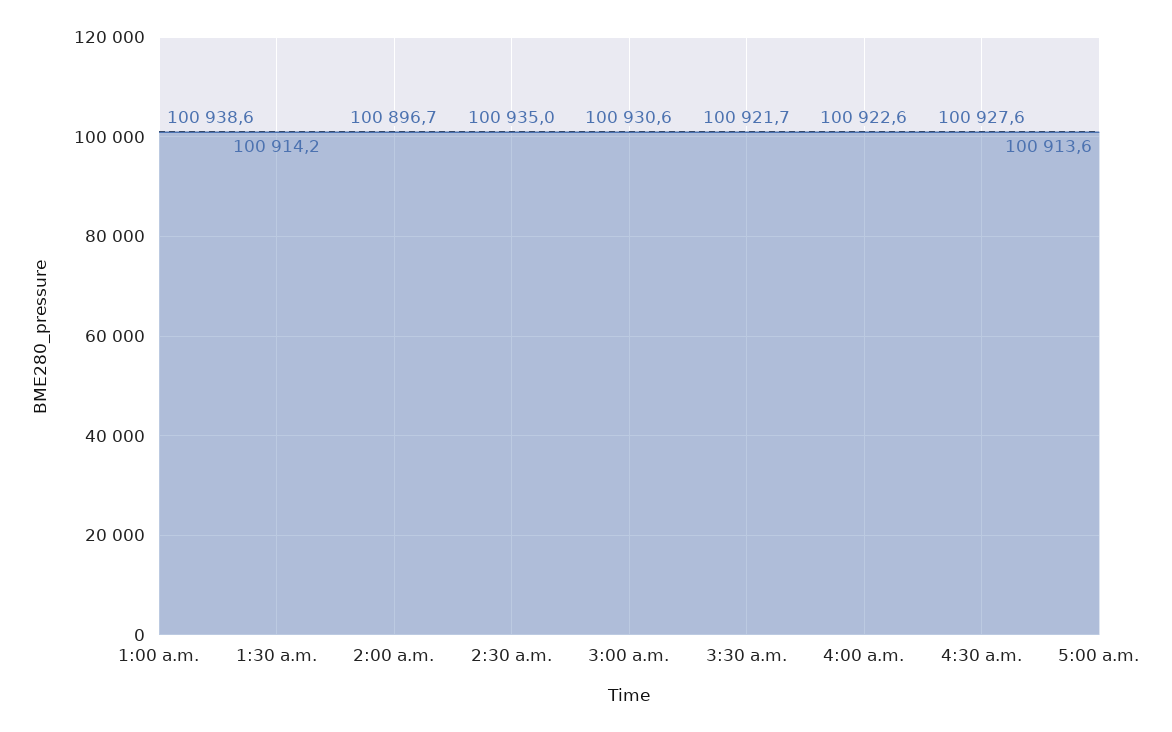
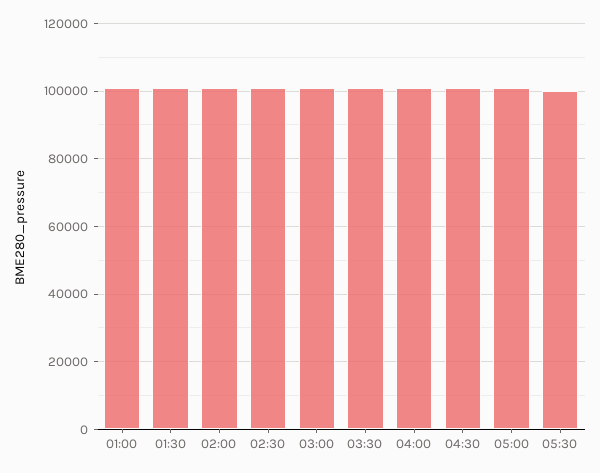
05:30: none -> 100000

